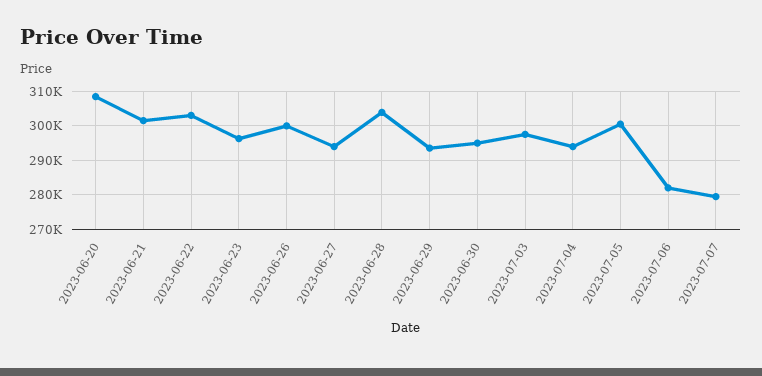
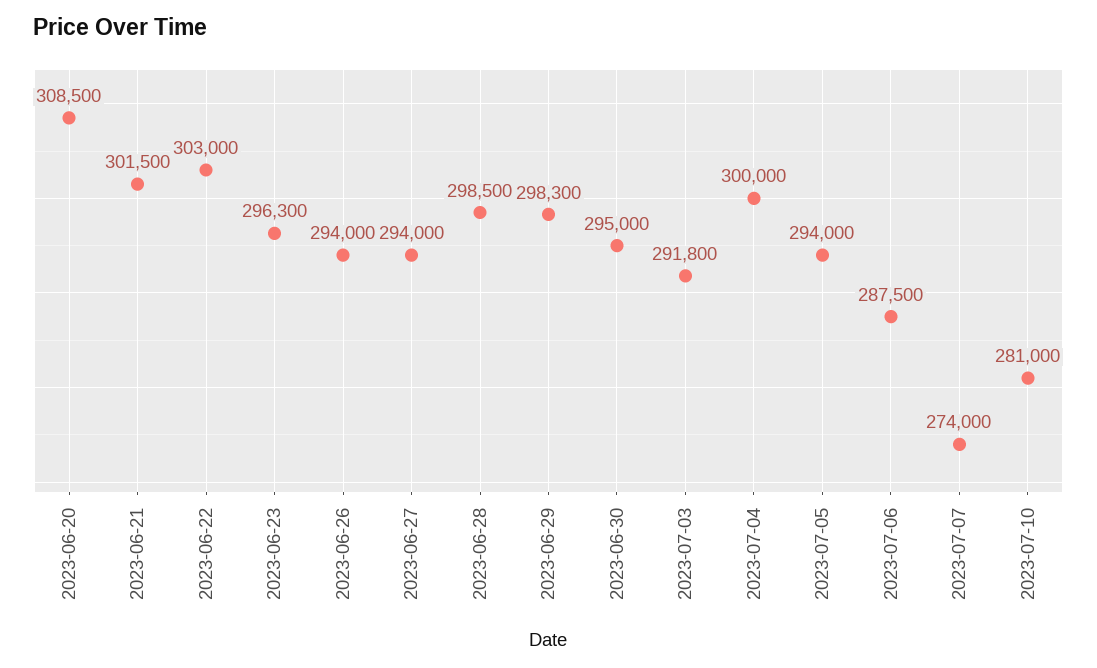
2023-06-26: 300000 -> 294000
2023-06-28: 304000 -> 298500
2023-06-29: 294000 -> 298300
2023-07-03: 298000 -> 291800
2023-07-04: 294000 -> 300000
2023-07-05: 300000 -> 294000
2023-07-06: 282000 -> 287500
2023-07-07: 280000 -> 274000
2023-07-10: none -> 281000

